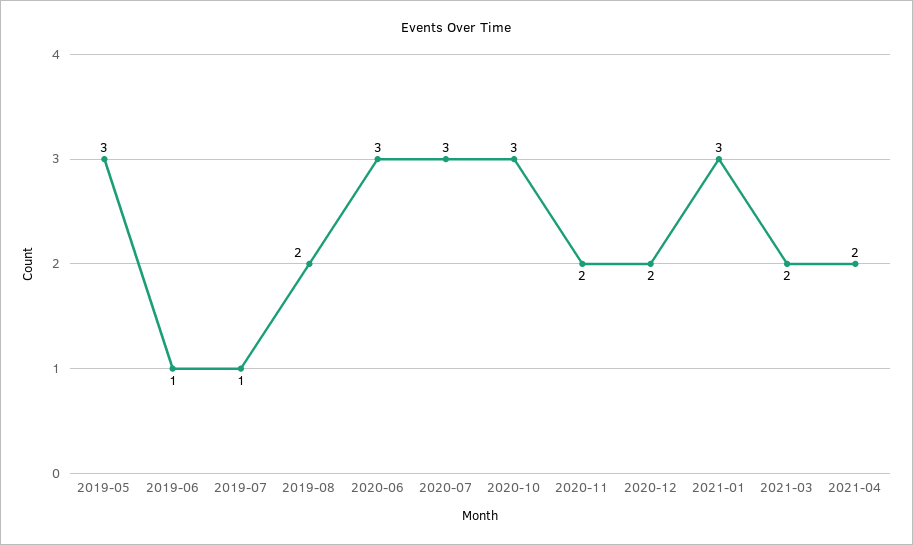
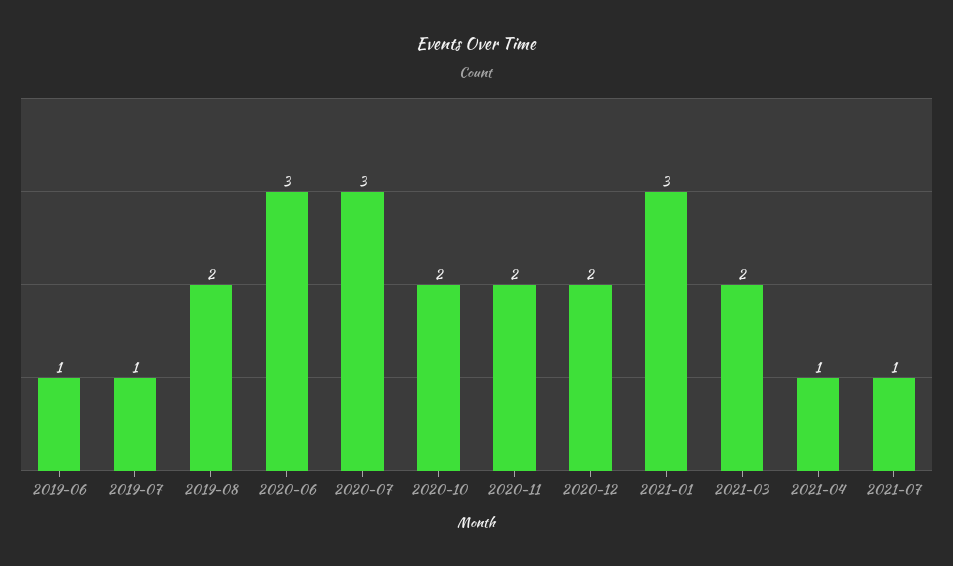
2019-05: 3 -> none
2020-10: 3 -> 2
2021-04: 2 -> 1
2021-07: none -> 1

